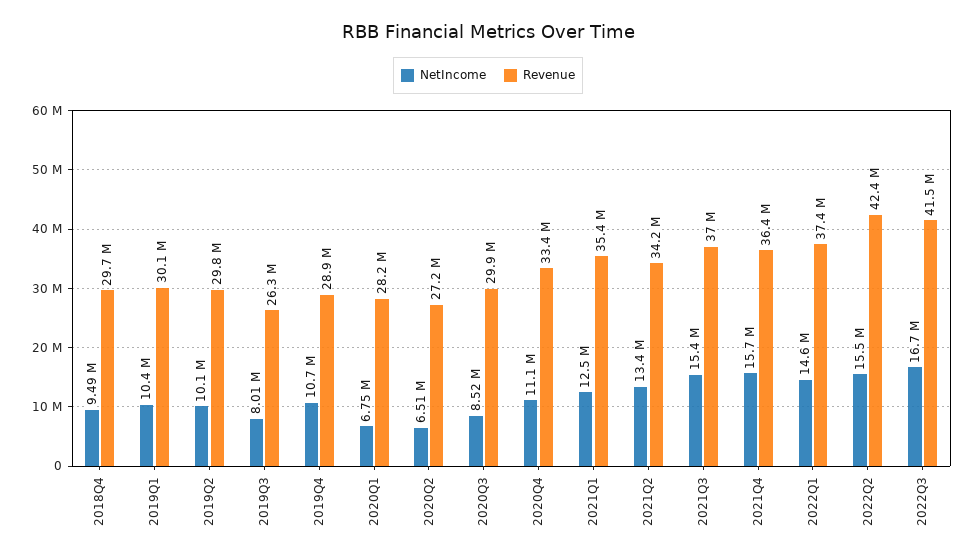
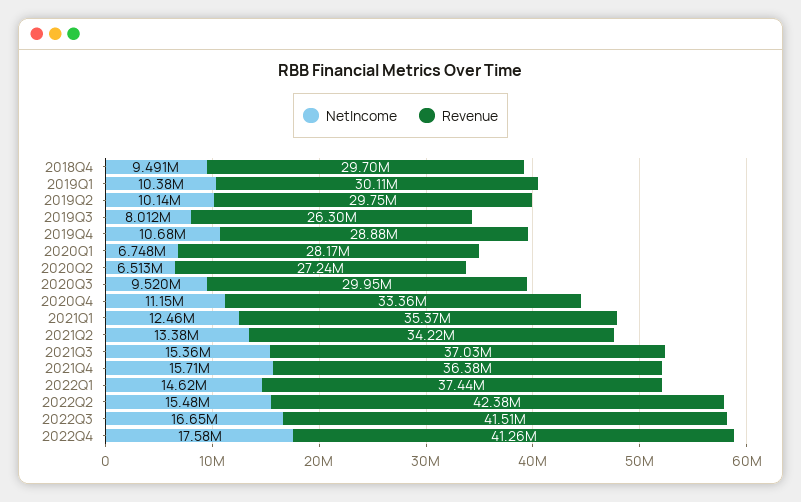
NetIncome, 2020Q3: 8520000 -> 9520000
NetIncome, 2022Q4: none -> 17580000
Revenue, 2022Q4: none -> 41260000

